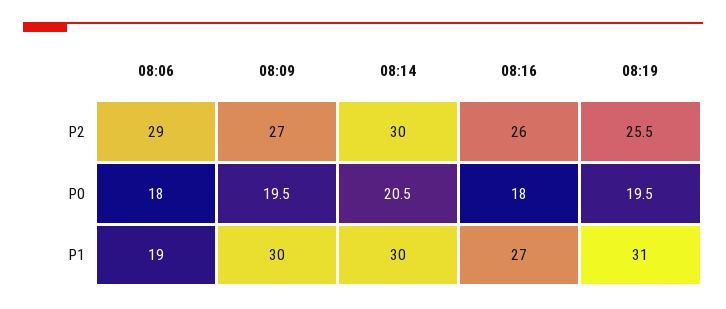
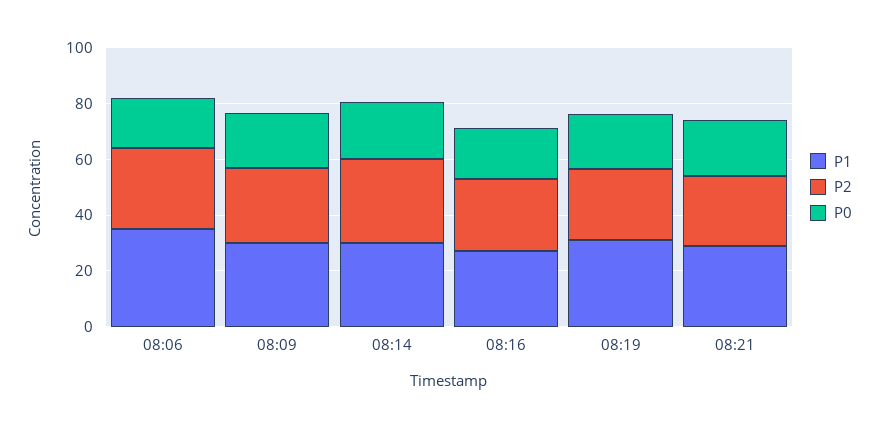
P1, 08:06: 19 -> 35
P1, 08:21: none -> 30
P2, 08:21: none -> 25
P0, 08:21: none -> 20

